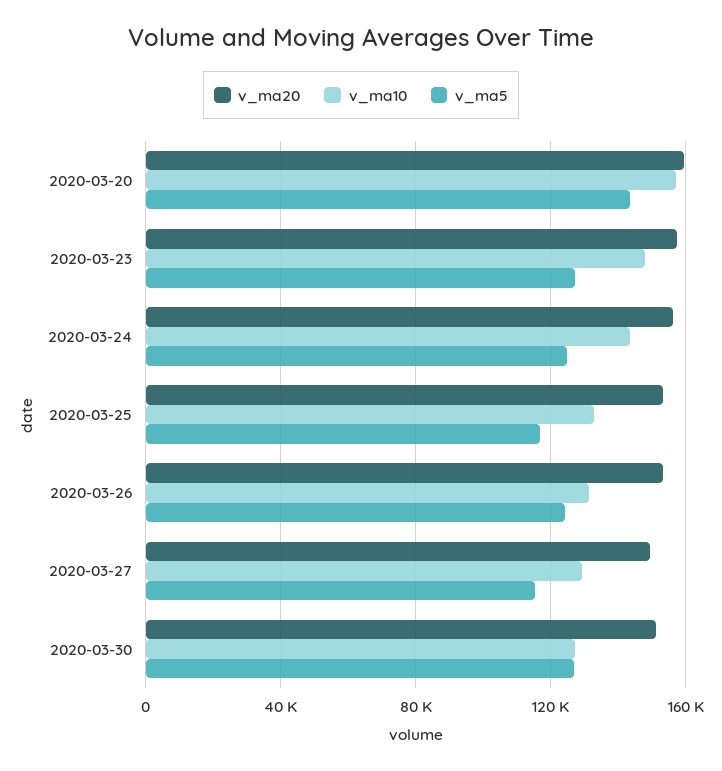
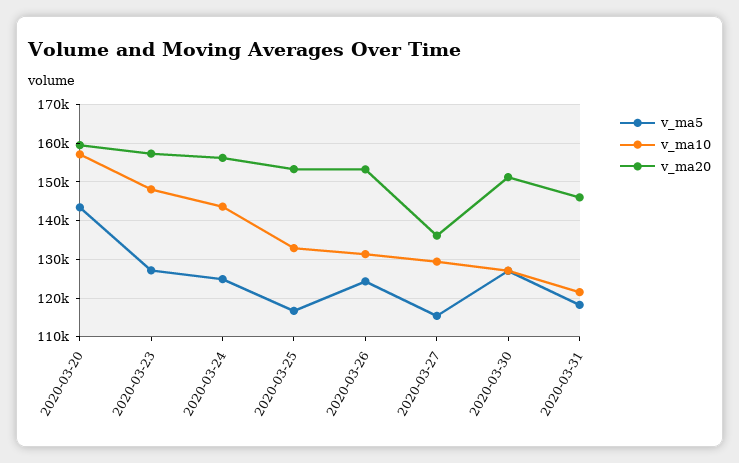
v_ma20, 2020-03-27: 150000 -> 136000
v_ma5, 2020-03-31: none -> 118000
v_ma10, 2020-03-31: none -> 122000
v_ma20, 2020-03-31: none -> 146000

